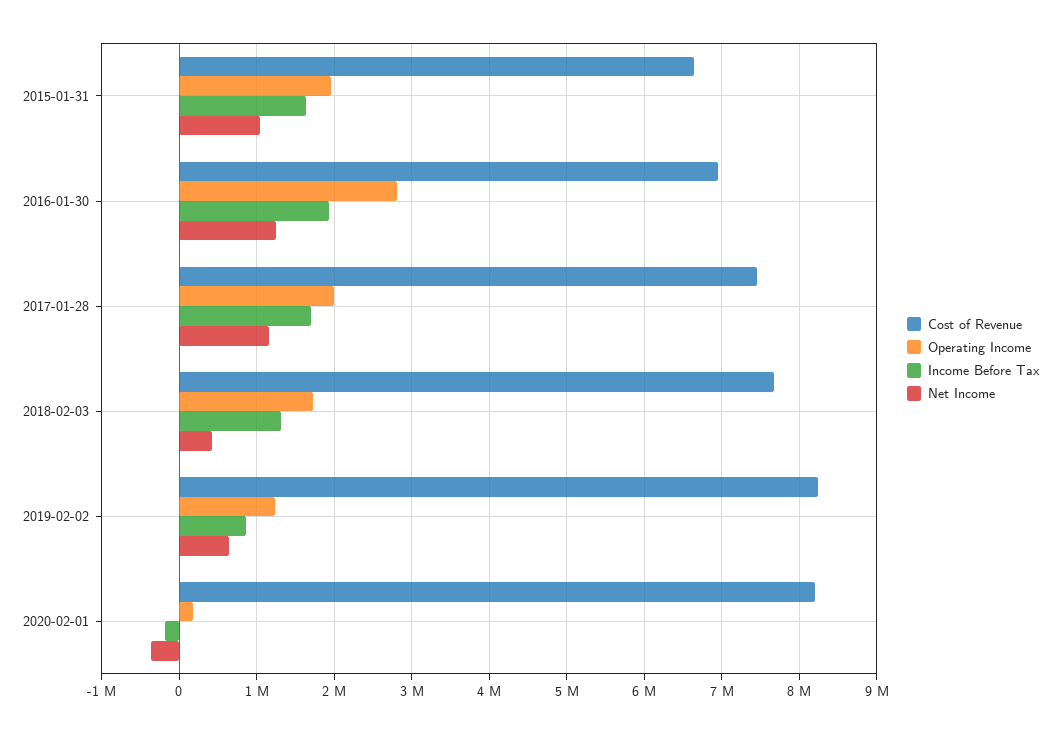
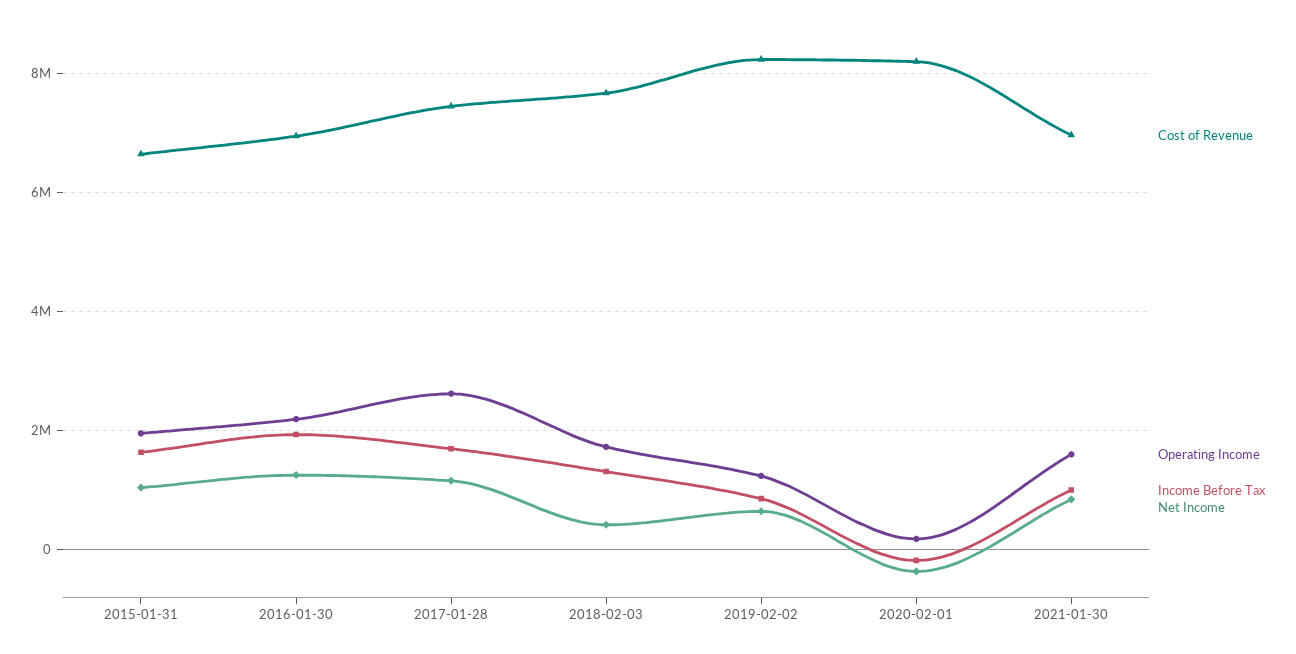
Operating Income, 2016-01-30: 2800000 -> 2200000
Operating Income, 2017-01-28: 2000000 -> 2600000
Cost of Revenue, 2021-01-30: none -> 7000000
Operating Income, 2021-01-30: none -> 1600000
Income Before Tax, 2021-01-30: none -> 1000000
Net Income, 2021-01-30: none -> 800000

